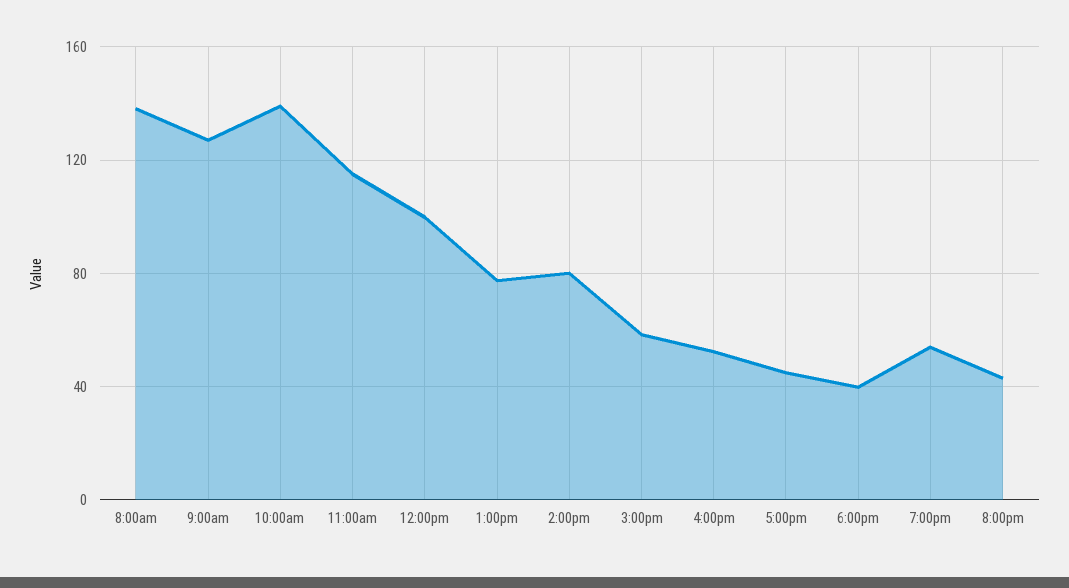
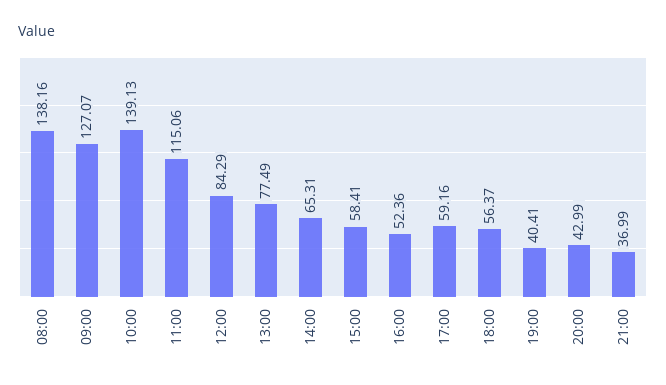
12:00pm: 100 -> 84.29
2:00pm: 80 -> 65.31
5:00pm: 45 -> 59.16
6:00pm: 40 -> 56.37
7:00pm: 55 -> 40.41
21:00: none -> 36.99

